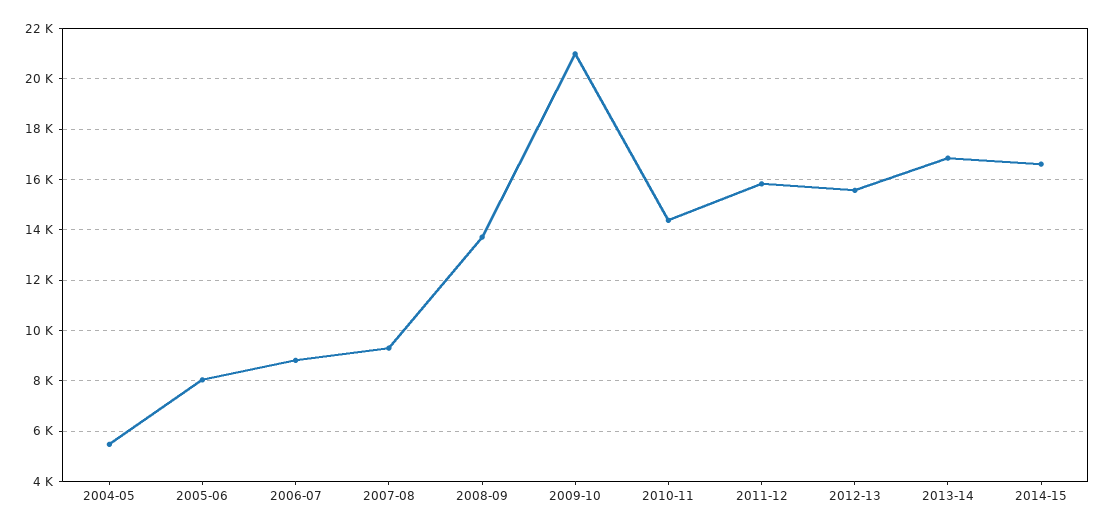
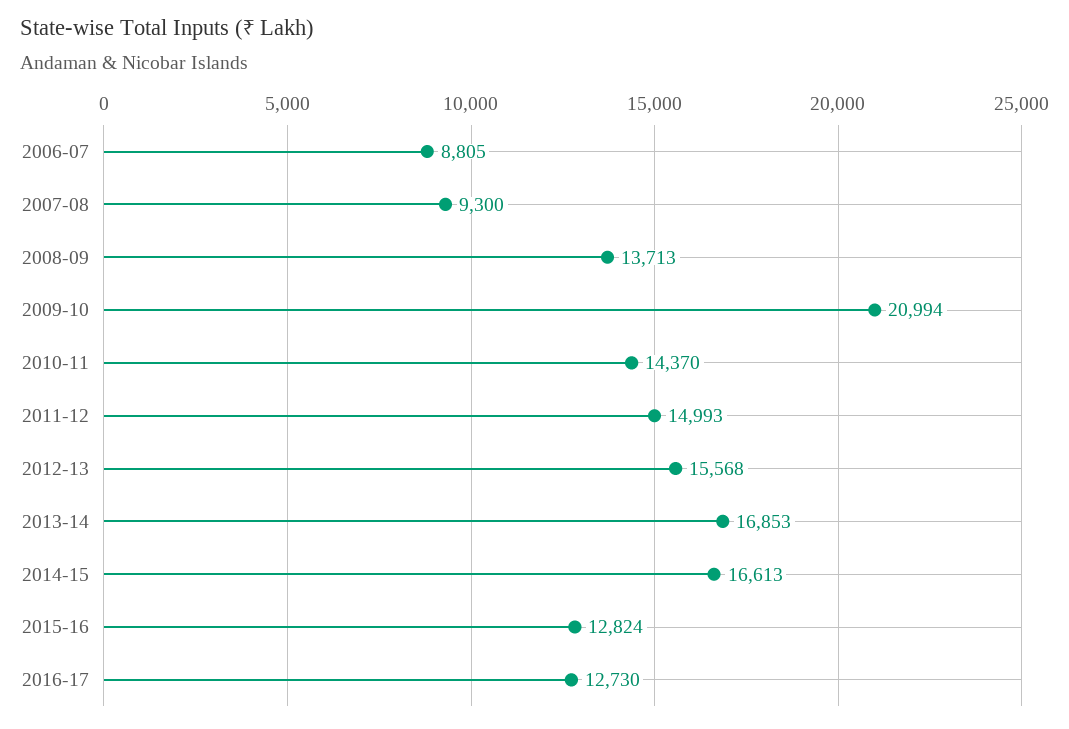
2004-05: 5500 -> none
2005-06: 8000 -> none
2011-12: 15750 -> 14993
2015-16: none -> 12824
2016-17: none -> 12730

